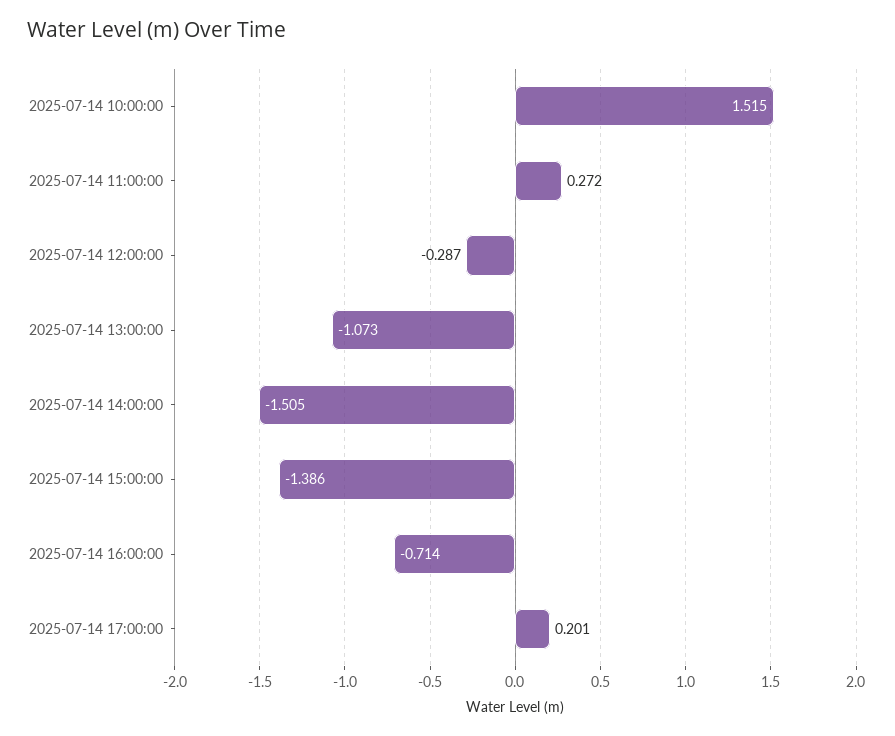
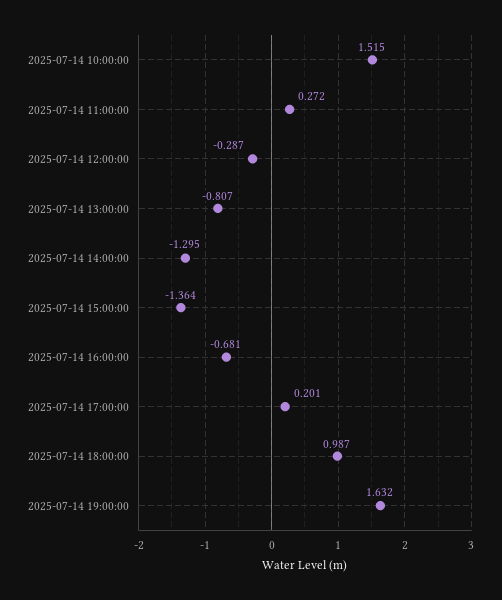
2025-07-14 13:00:00: -1.073 -> -0.807
2025-07-14 14:00:00: -1.505 -> -1.295
2025-07-14 15:00:00: -1.386 -> -1.364
2025-07-14 16:00:00: -0.714 -> -0.681
2025-07-14 18:00:00: none -> 0.987
2025-07-14 19:00:00: none -> 1.632

